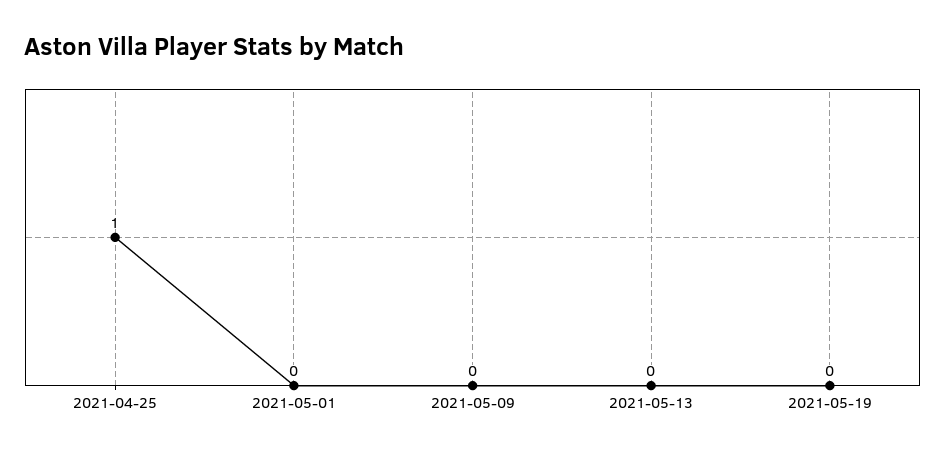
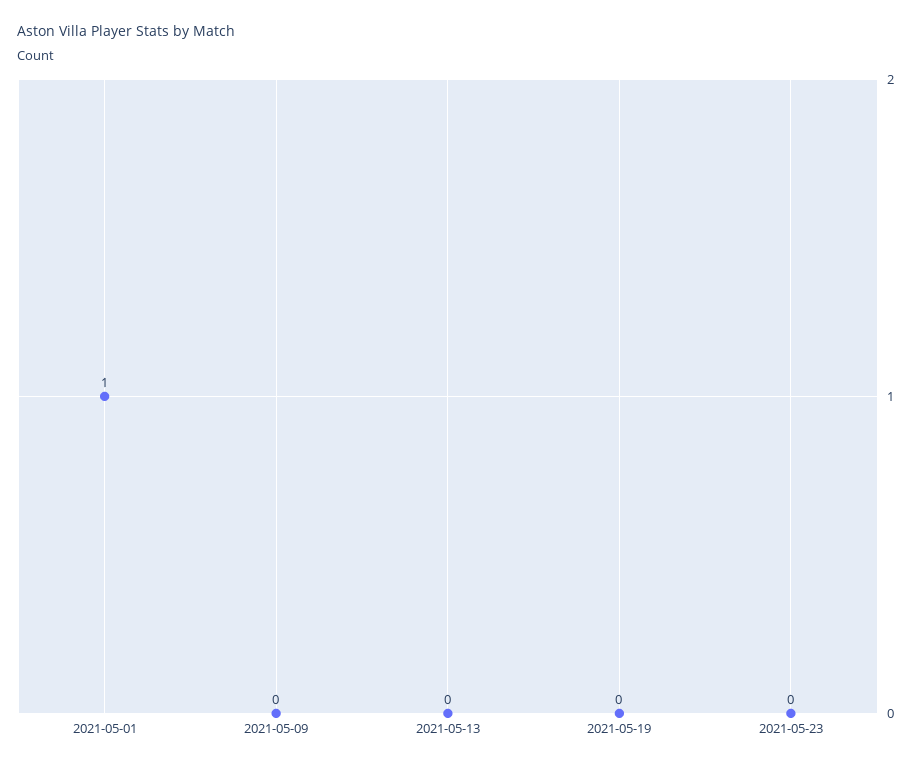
2021-04-25: 1 -> none
2021-05-01: 0 -> 1
2021-05-23: none -> 0

